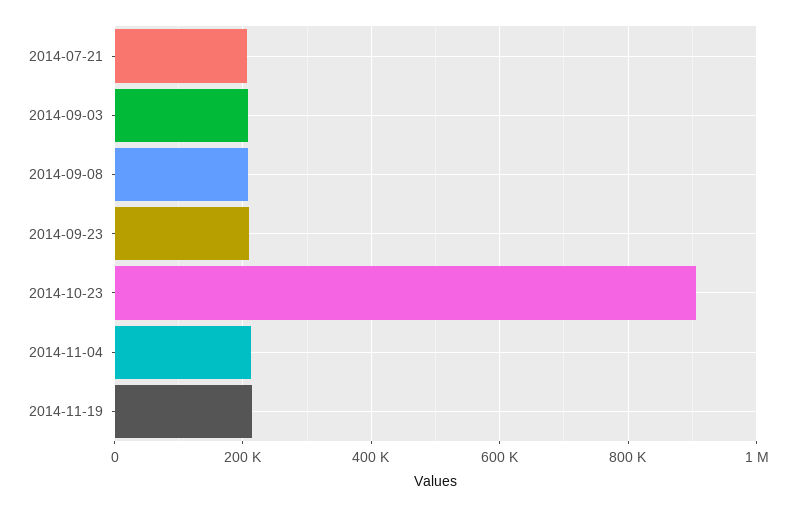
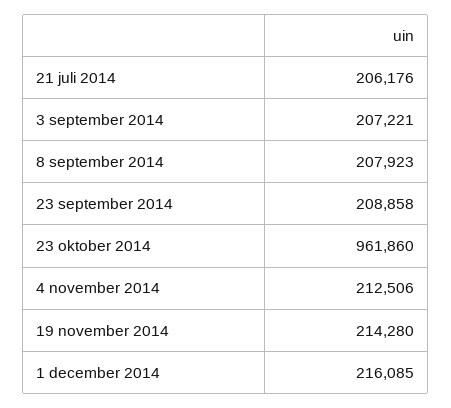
2014-10-23: 900000 -> 961860
1 december 2014: none -> 216085

